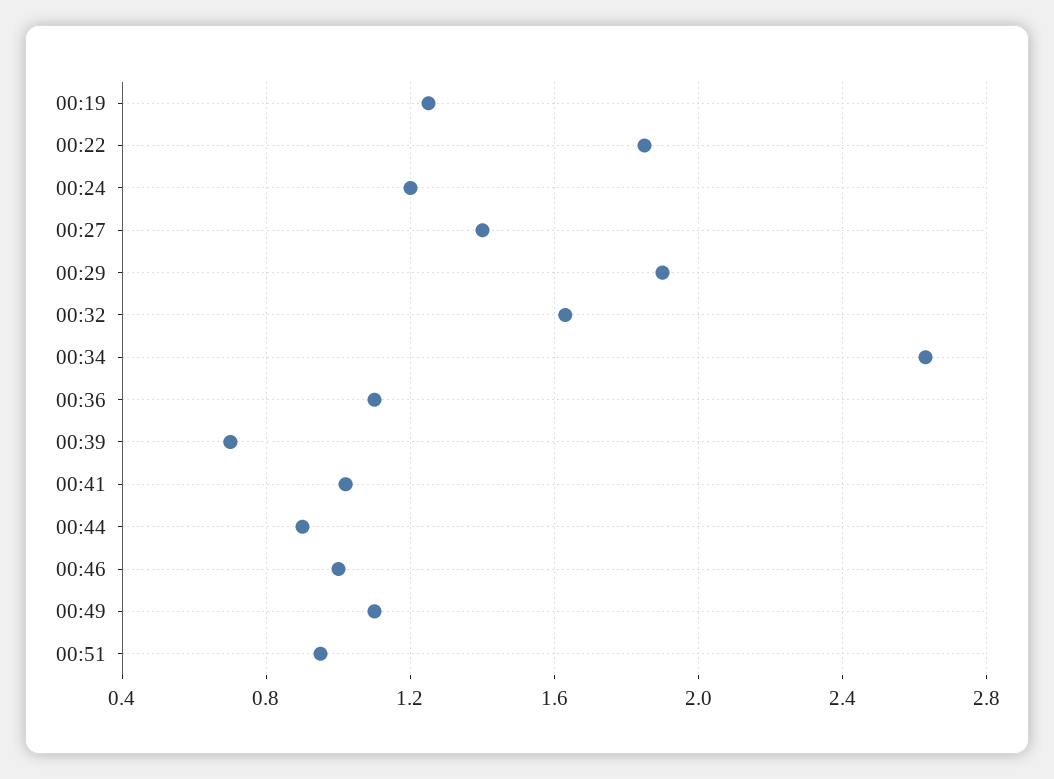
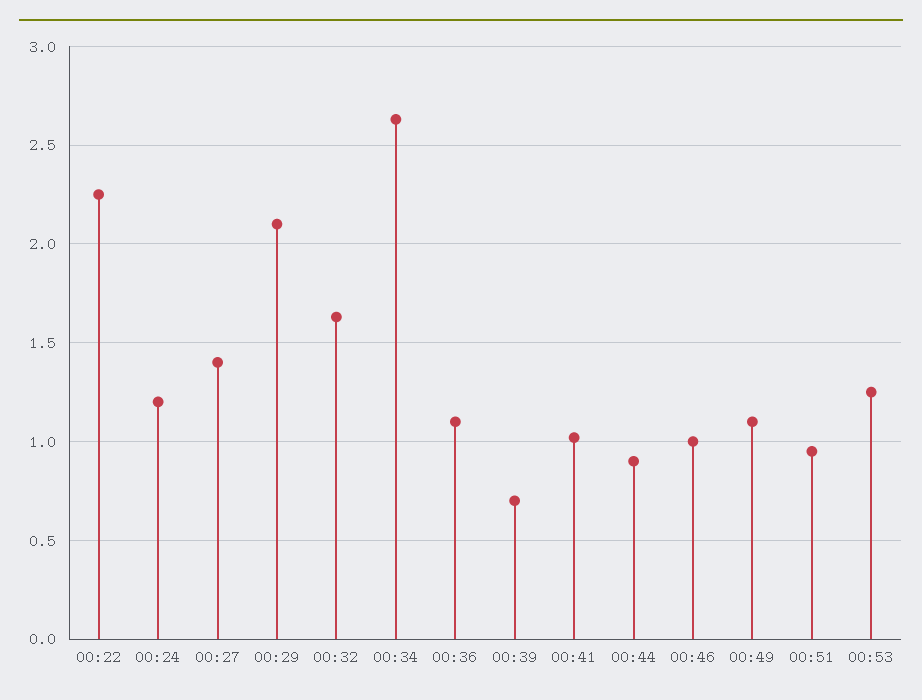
00:19: 1.25 -> none
00:22: 1.85 -> 2.25
00:29: 1.9 -> 2.1
00:53: none -> 1.25

